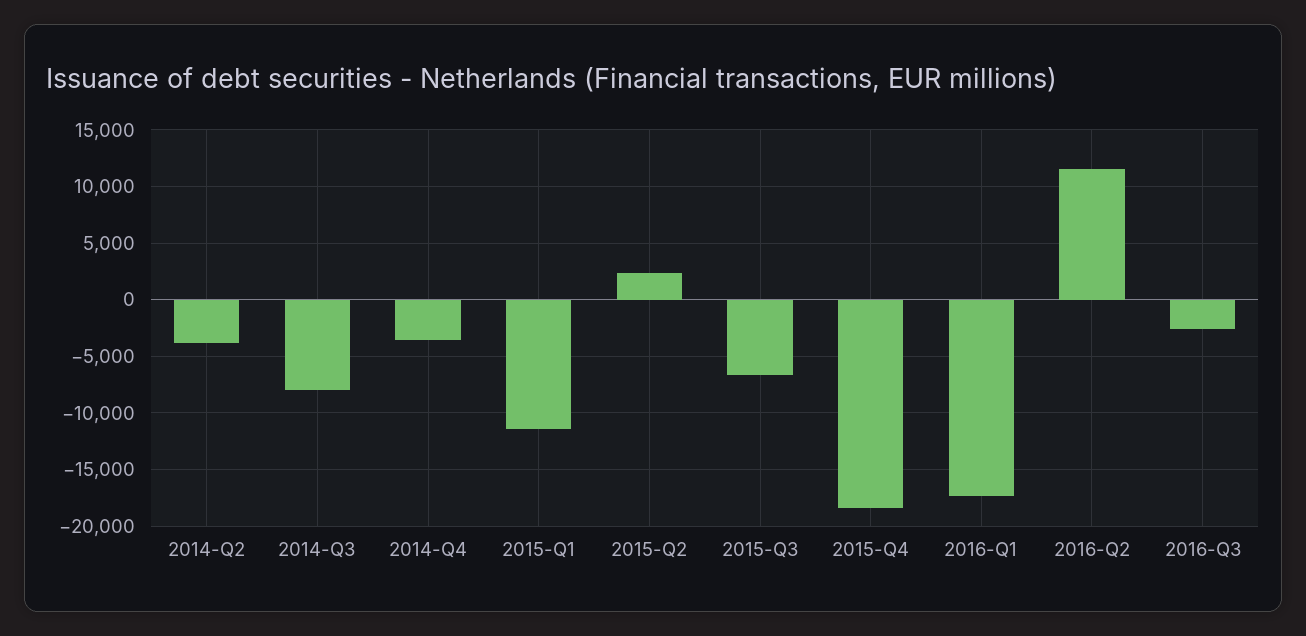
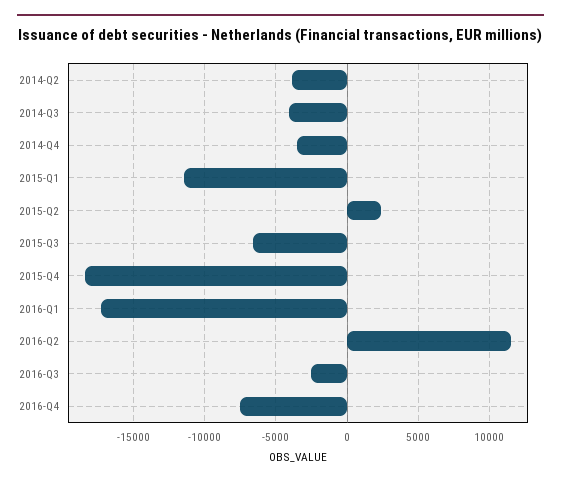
2014-Q3: -8000 -> -4000
2016-Q4: none -> -7500

